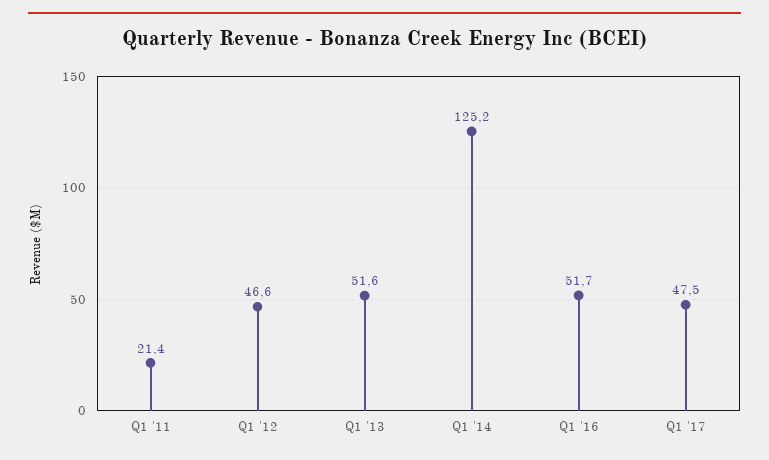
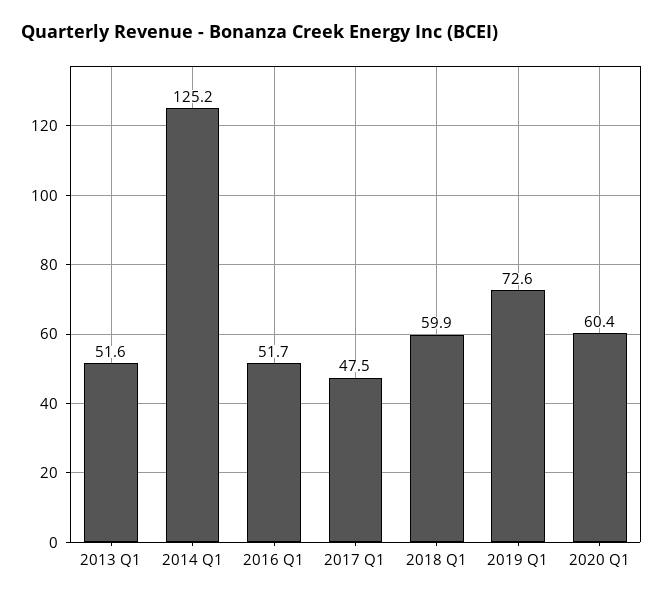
Q1 '11: 21.4 -> none
Q1 '12: 46.6 -> none
2018 Q1: none -> 59.9
2019 Q1: none -> 72.6
2020 Q1: none -> 60.4

